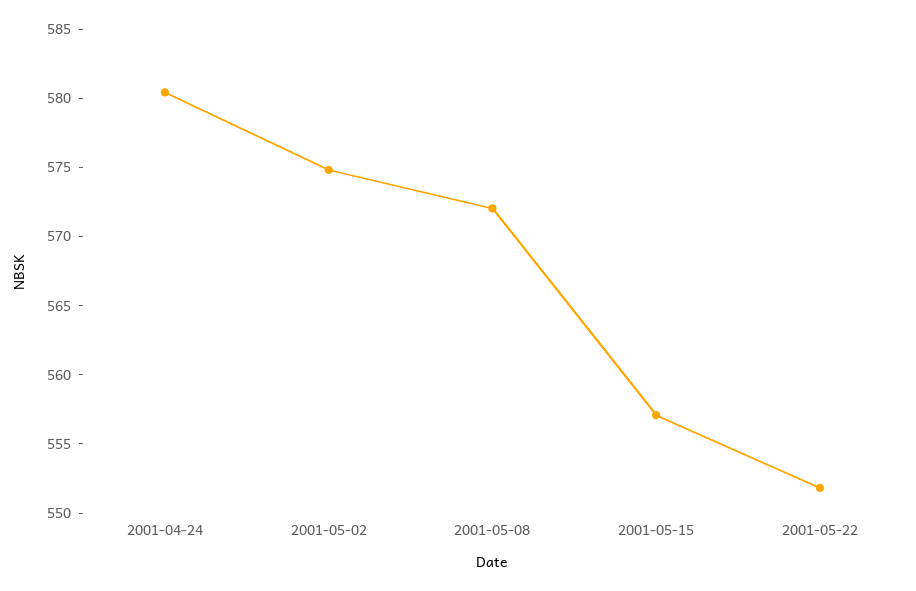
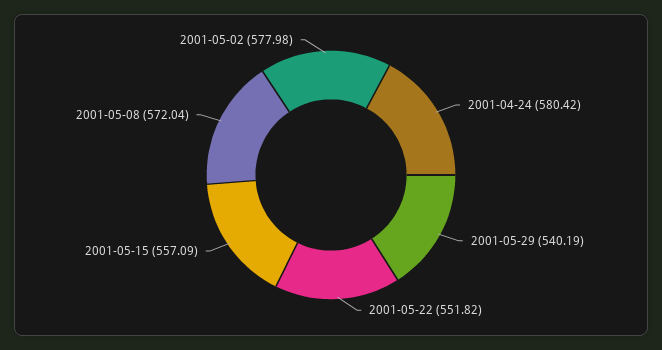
2001-05-02: 575 -> 577.98
2001-05-29: none -> 540.19

